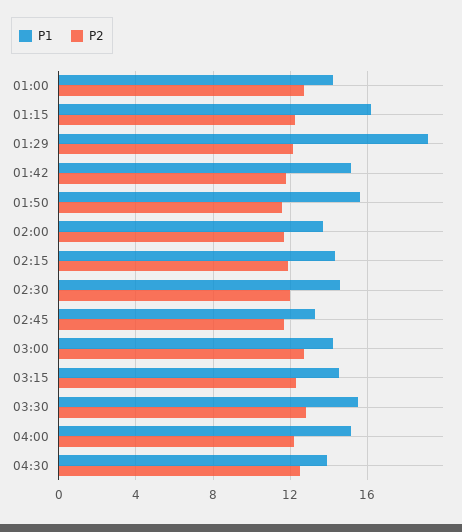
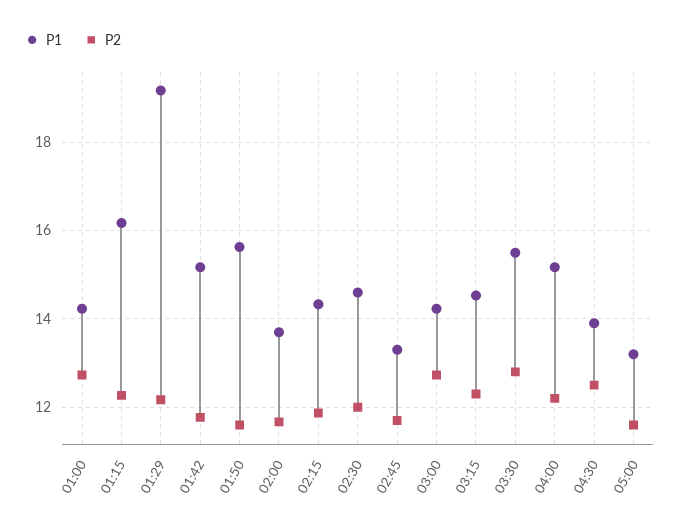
P1, 05:00: none -> 13.2
P2, 05:00: none -> 11.6

